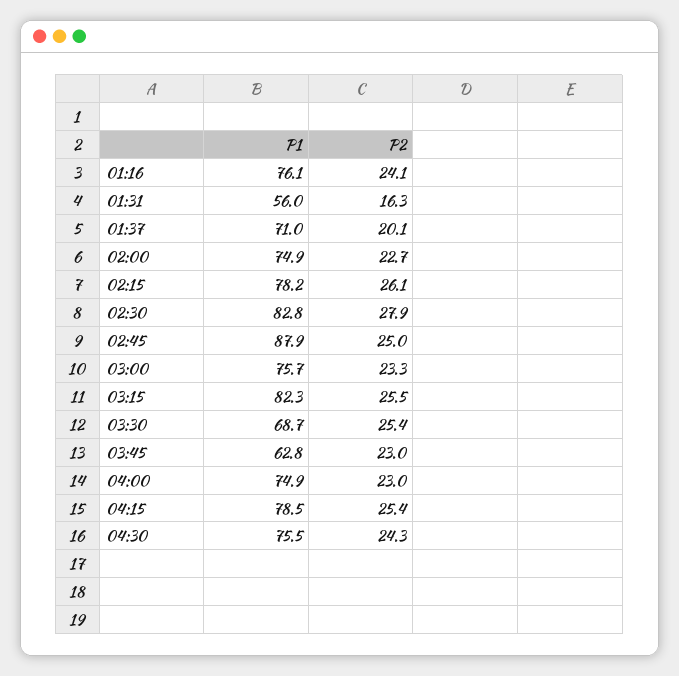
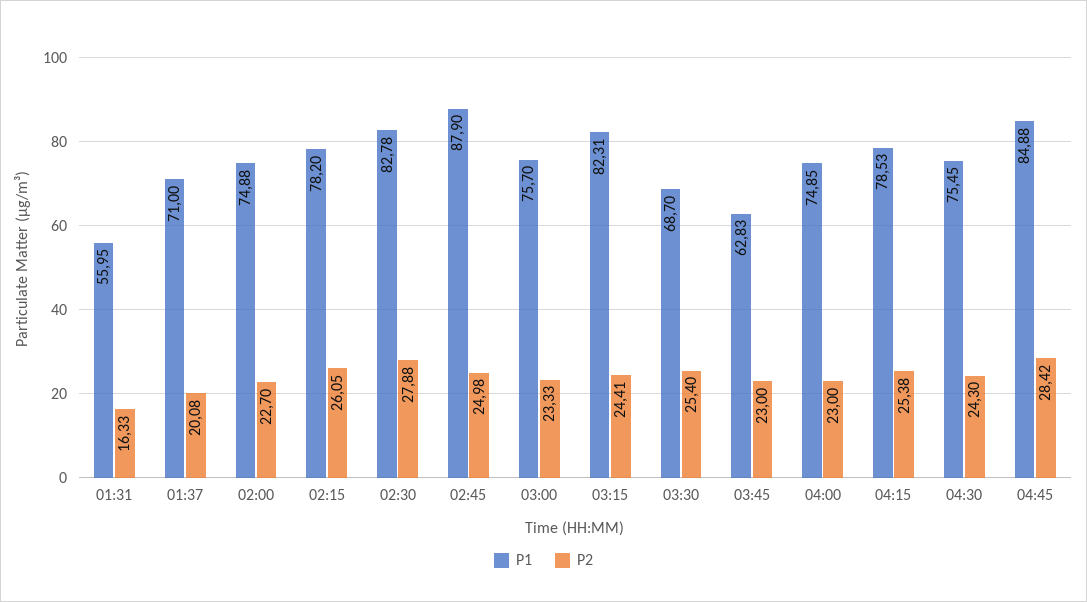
P1, 01:16: 76.1 -> none
P2, 01:16: 24.1 -> none
P2, 03:15: 25.5 -> 24.41
P1, 04:45: none -> 84.88
P2, 04:45: none -> 28.42

